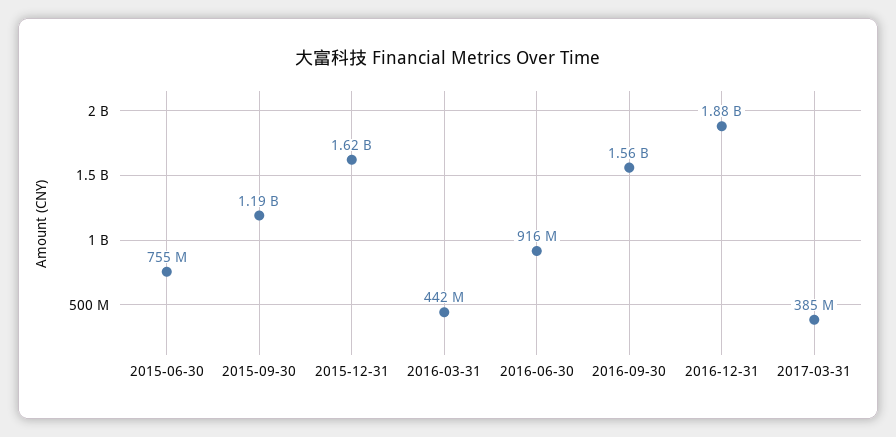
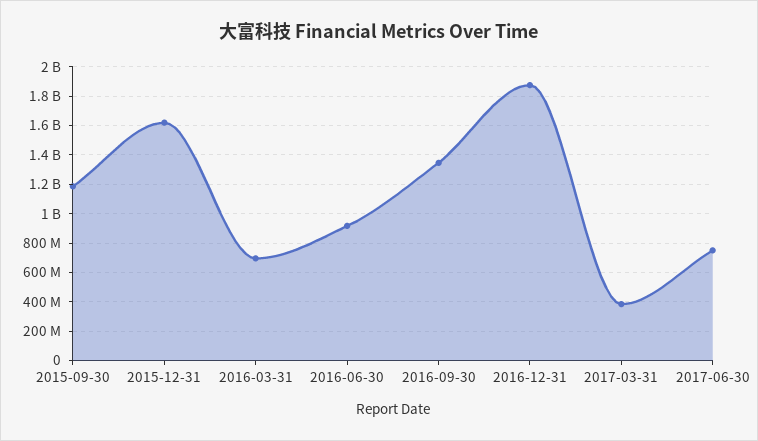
2015-06-30: 755000000 -> none
2016-03-31: 442000000 -> 700000000
2016-09-30: 1560000000 -> 1350000000
2017-06-30: none -> 750000000

